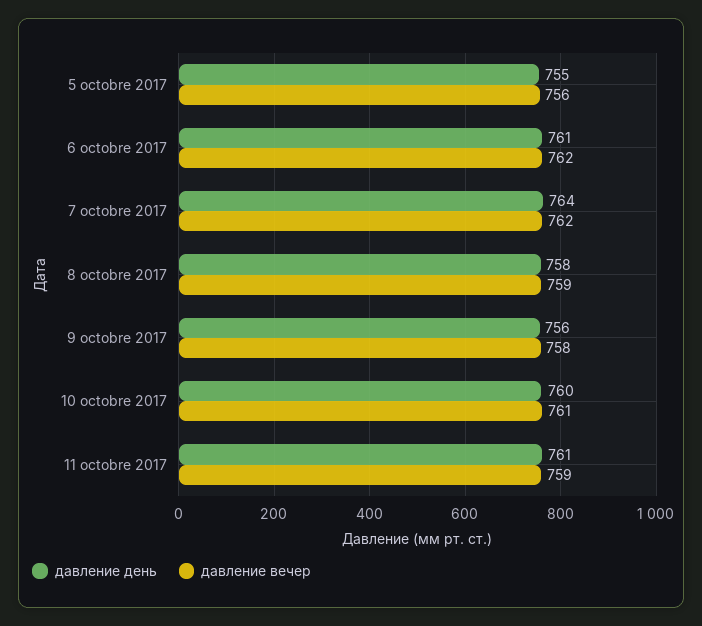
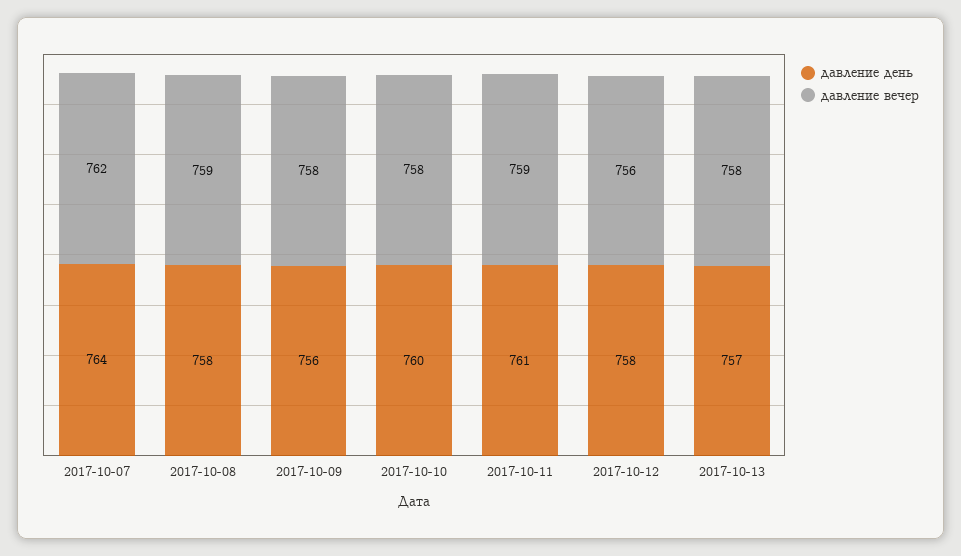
давление день, 5 octobre 2017: 755 -> none
давление вечер, 5 octobre 2017: 756 -> none
давление день, 6 octobre 2017: 761 -> none
давление вечер, 6 octobre 2017: 762 -> none
давление вечер, 10 octobre 2017: 761 -> 758
давление день, 2017-10-12: none -> 758
давление вечер, 2017-10-12: none -> 756
давление день, 2017-10-13: none -> 757
давление вечер, 2017-10-13: none -> 758

